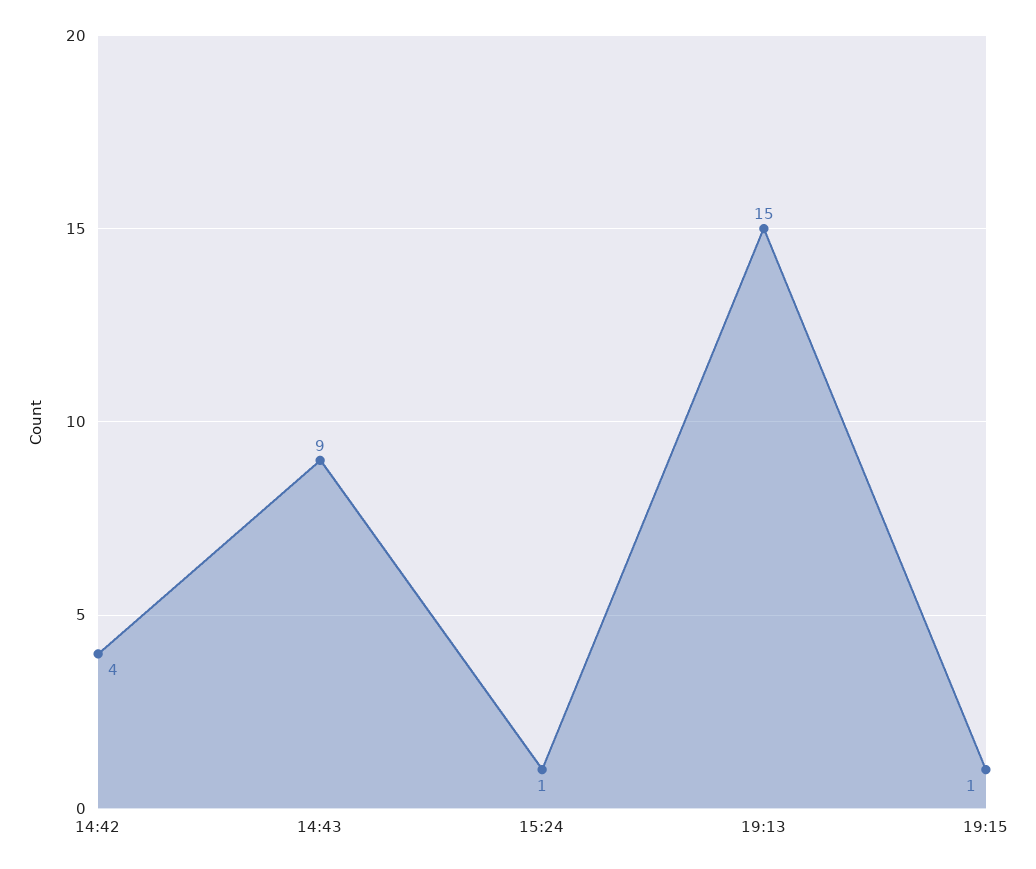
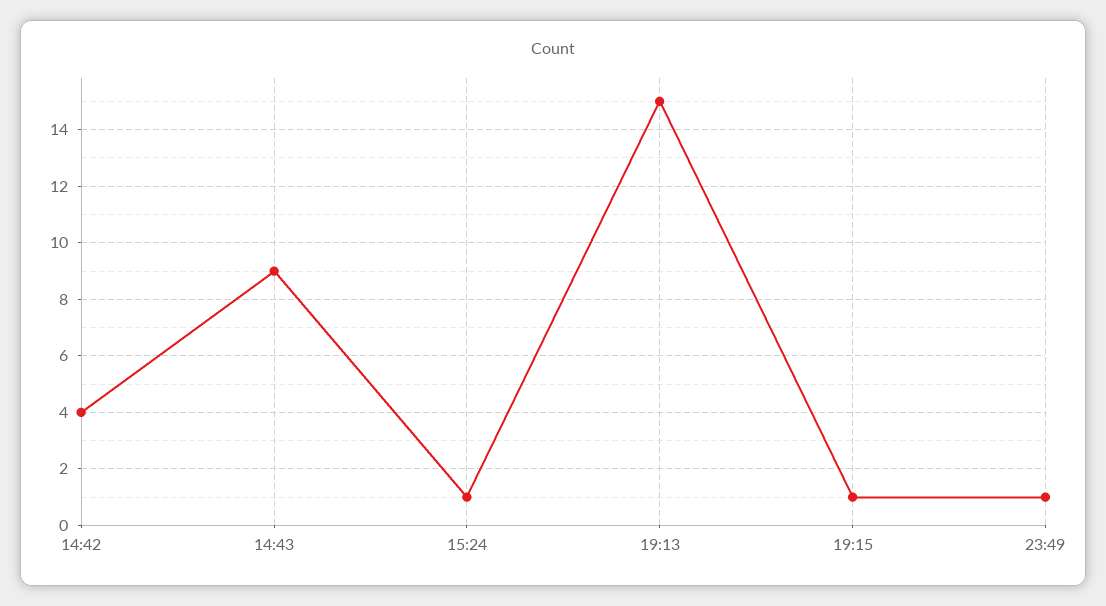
23:49: none -> 1

